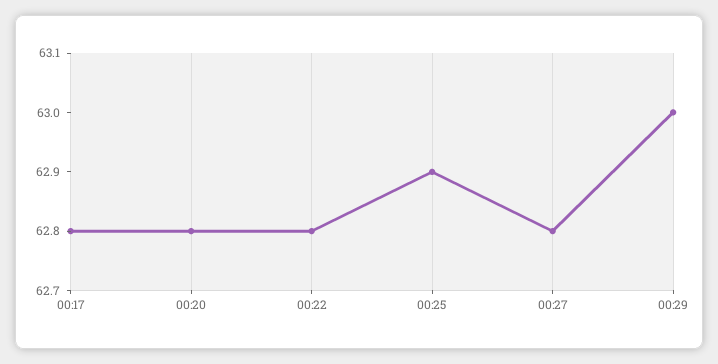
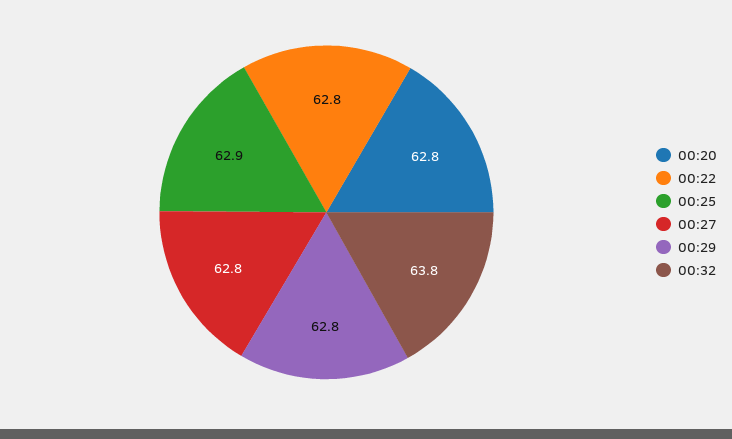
00:17: 62.8 -> none
00:29: 63 -> 62.8
00:32: none -> 63.8

